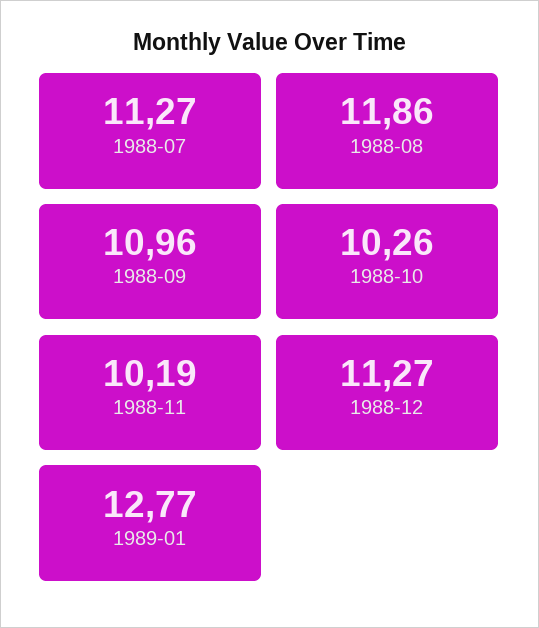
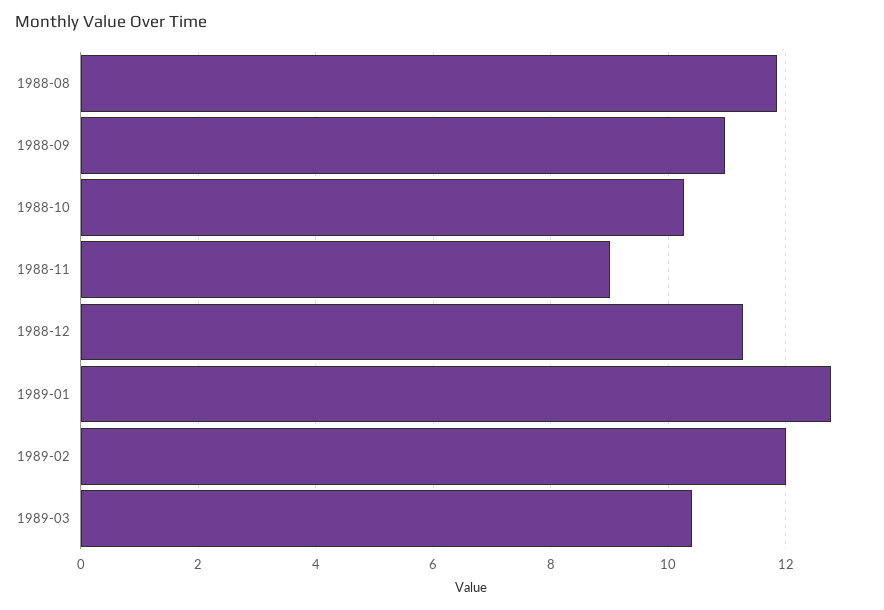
1988-07: 11.27 -> none
1988-11: 10.19 -> 9
1989-02: none -> 12
1989-03: none -> 10.4

